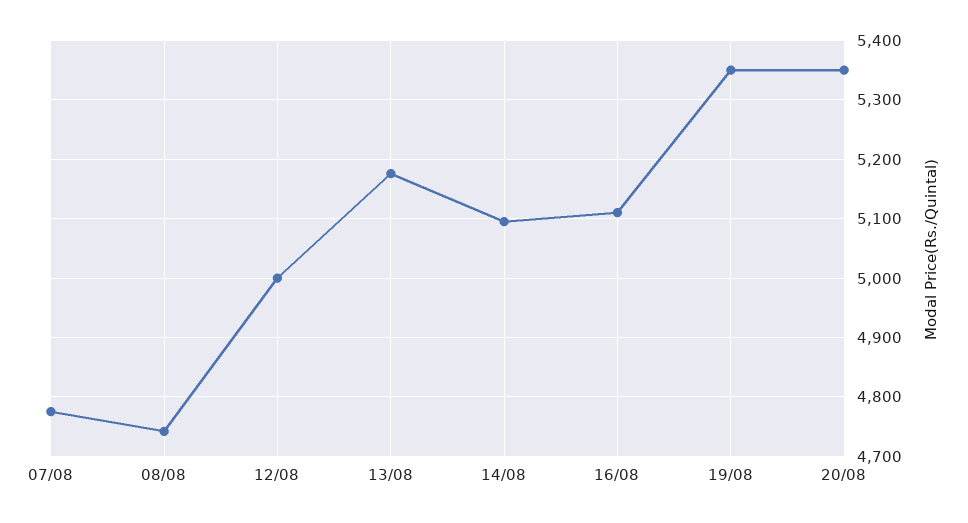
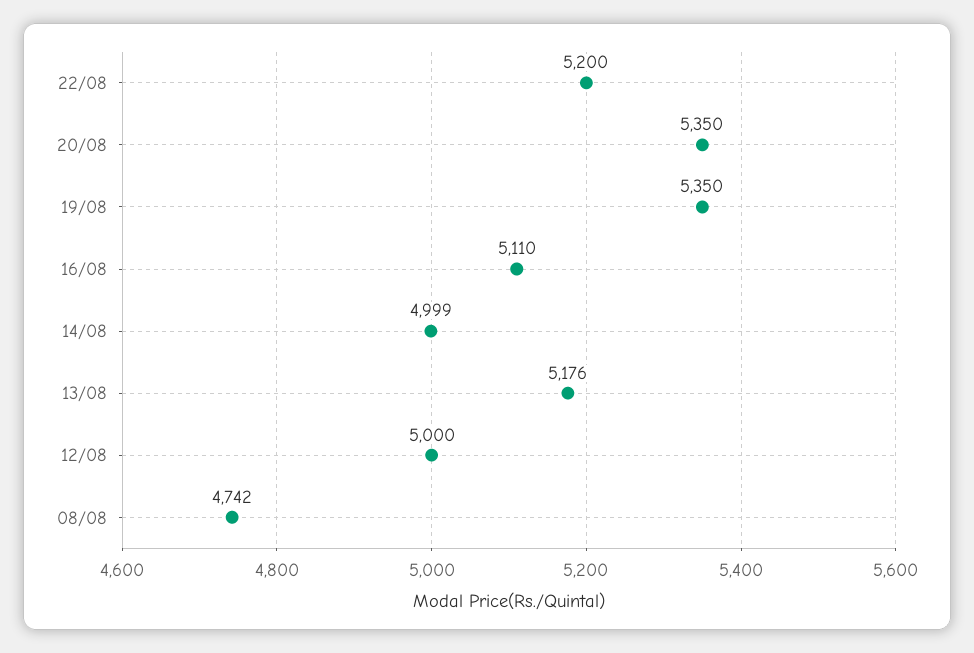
07/08: 4780 -> none
14/08: 5100 -> 4999
22/08: none -> 5200

